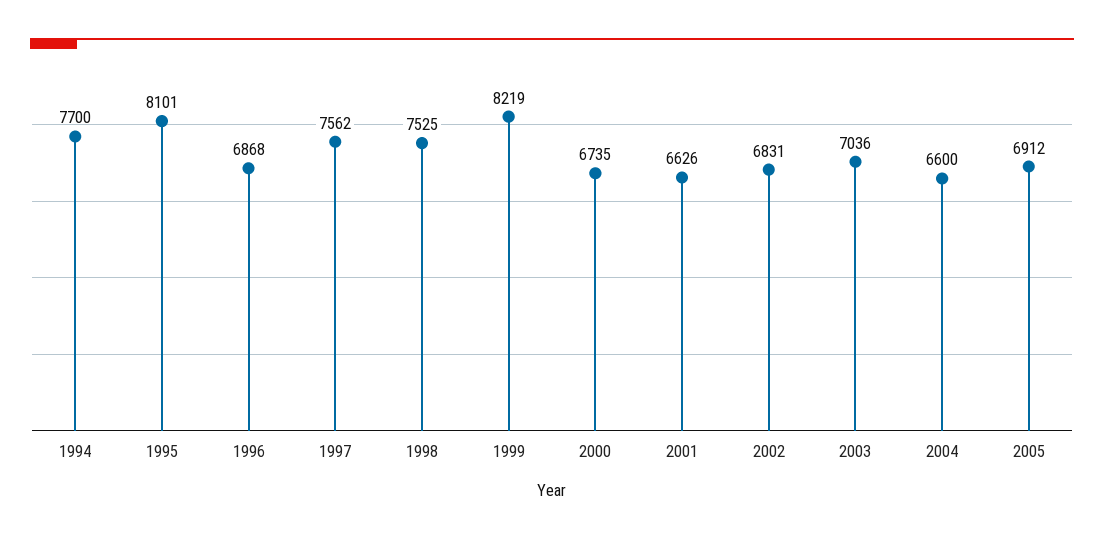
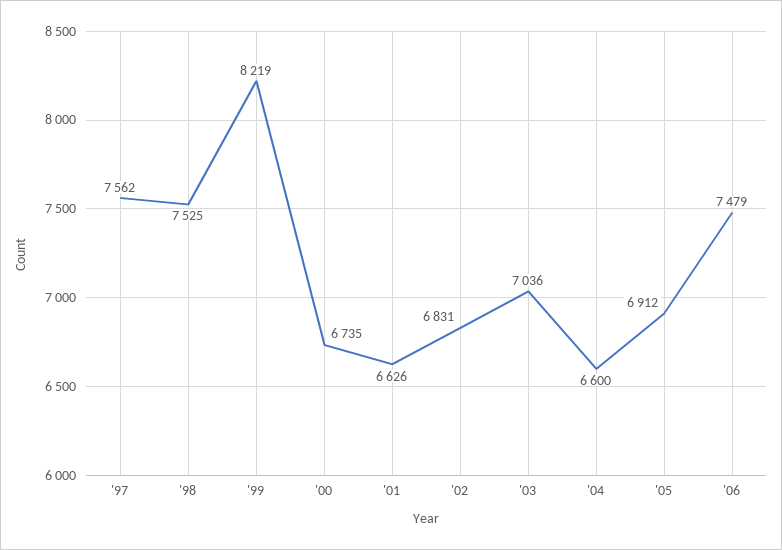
1994: 7700 -> none
1995: 8101 -> none
1996: 6868 -> none
'06: none -> 7479

